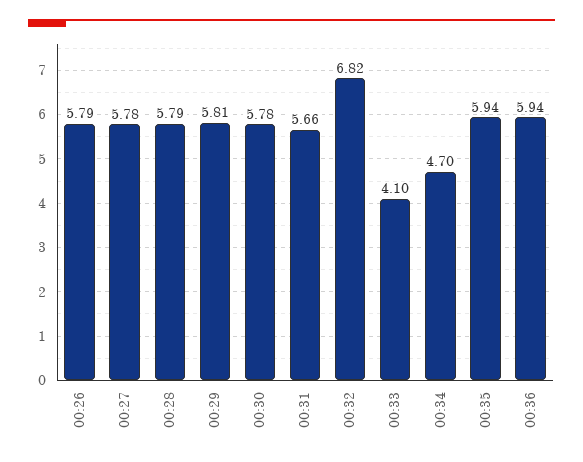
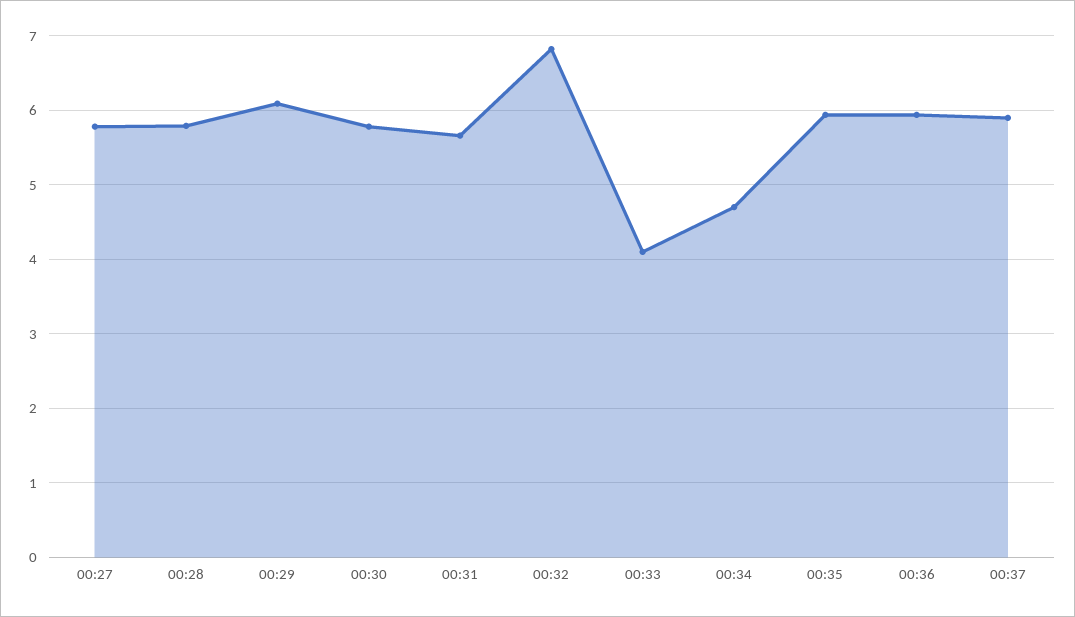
00:26: 5.79 -> none
00:29: 5.81 -> 6.1
00:37: none -> 5.9

